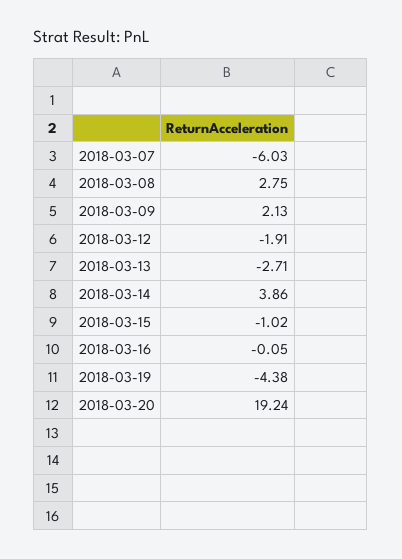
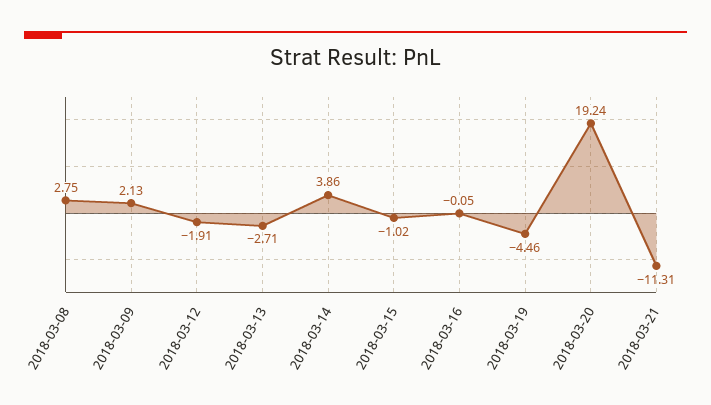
2018-03-07: -6.03 -> none
2018-03-19: -4.38 -> -4.46
2018-03-21: none -> -11.31

